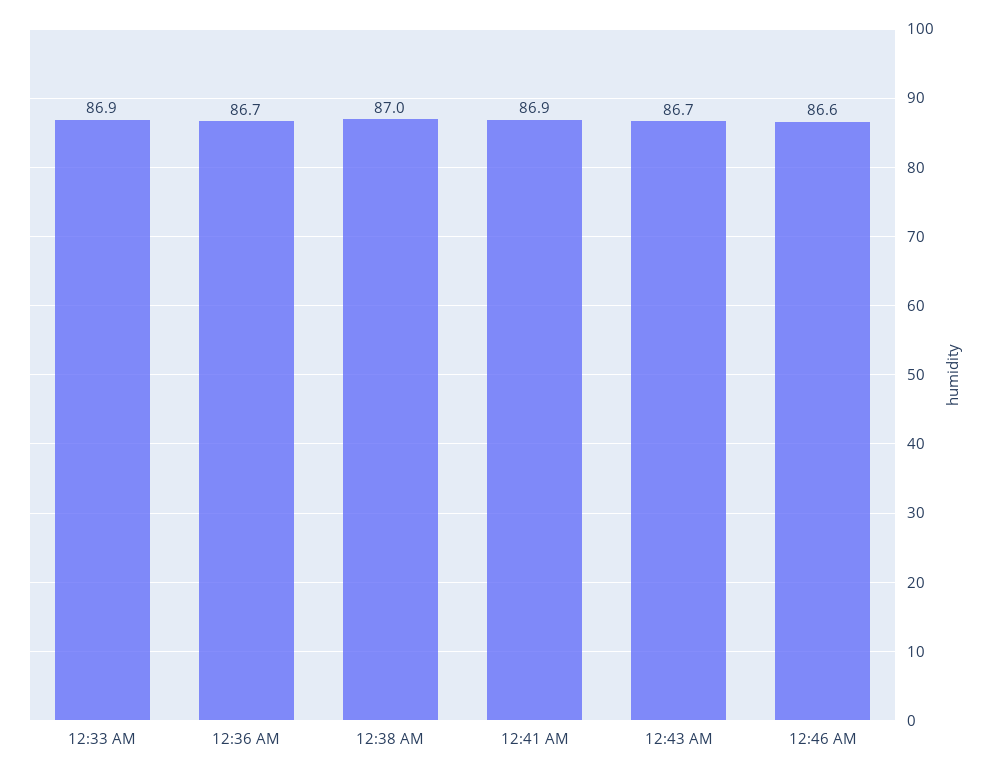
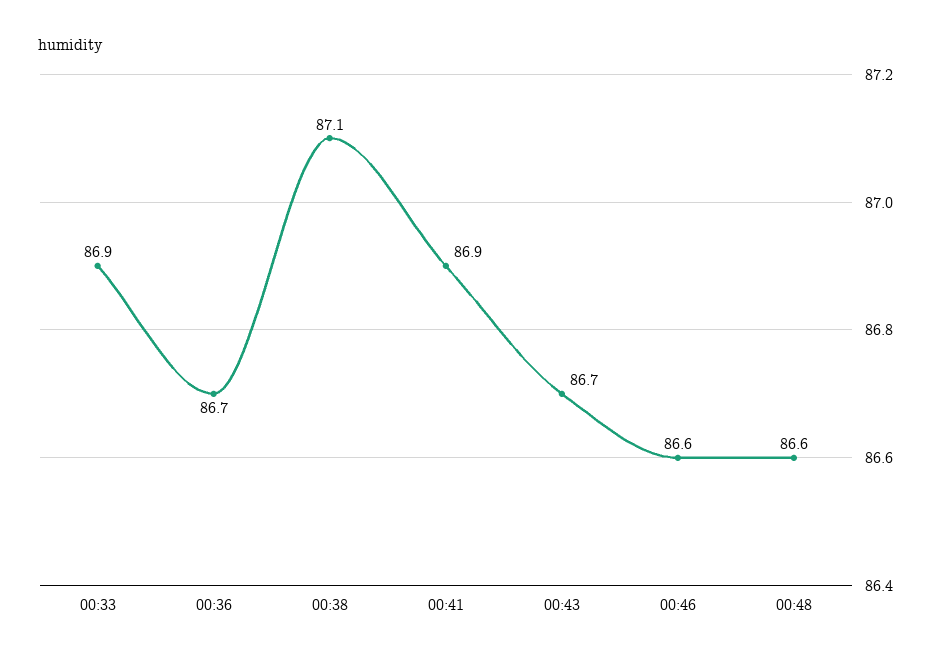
12:38 AM: 87 -> 87.1
00:48: none -> 86.6

